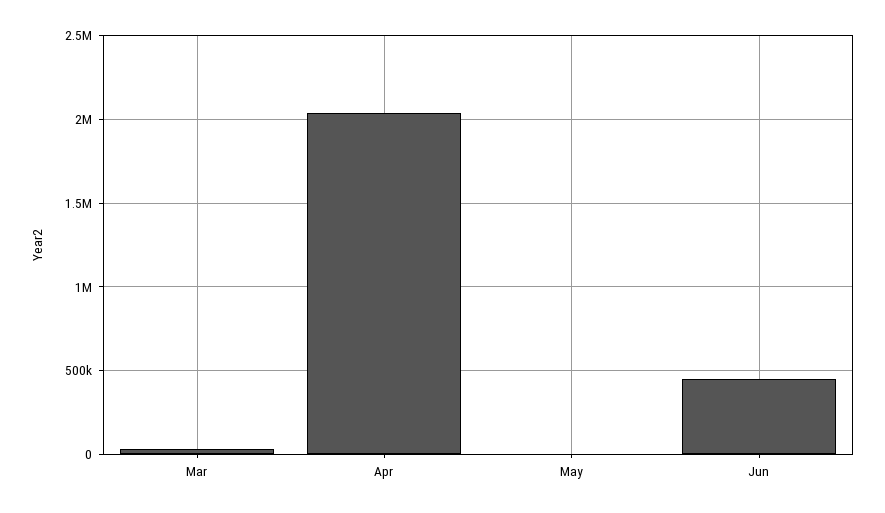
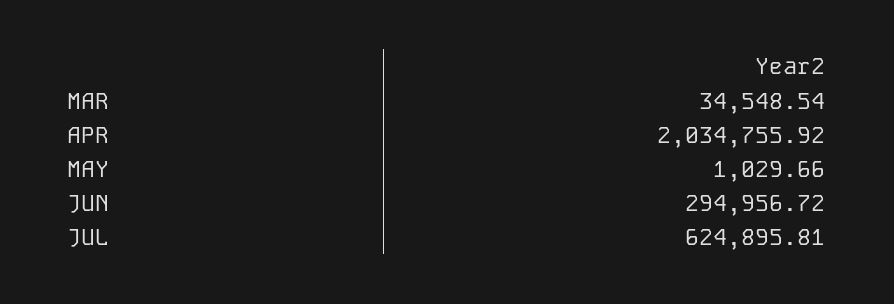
Jun: 450000 -> 294956.72
JUL: none -> 624895.81

